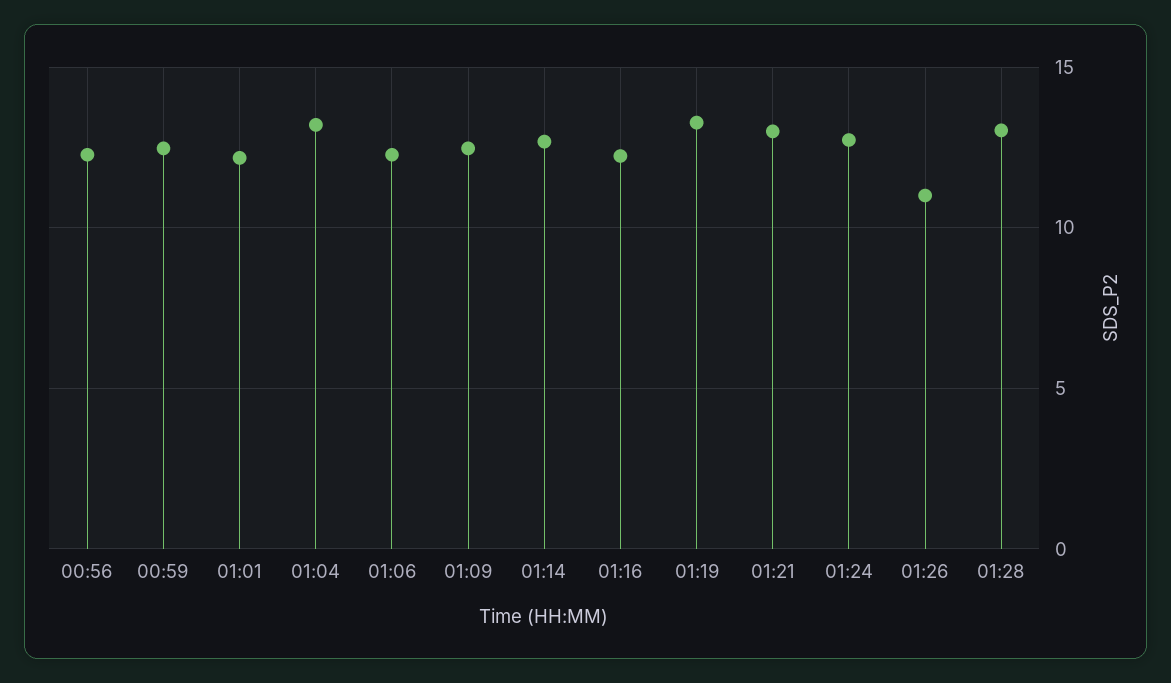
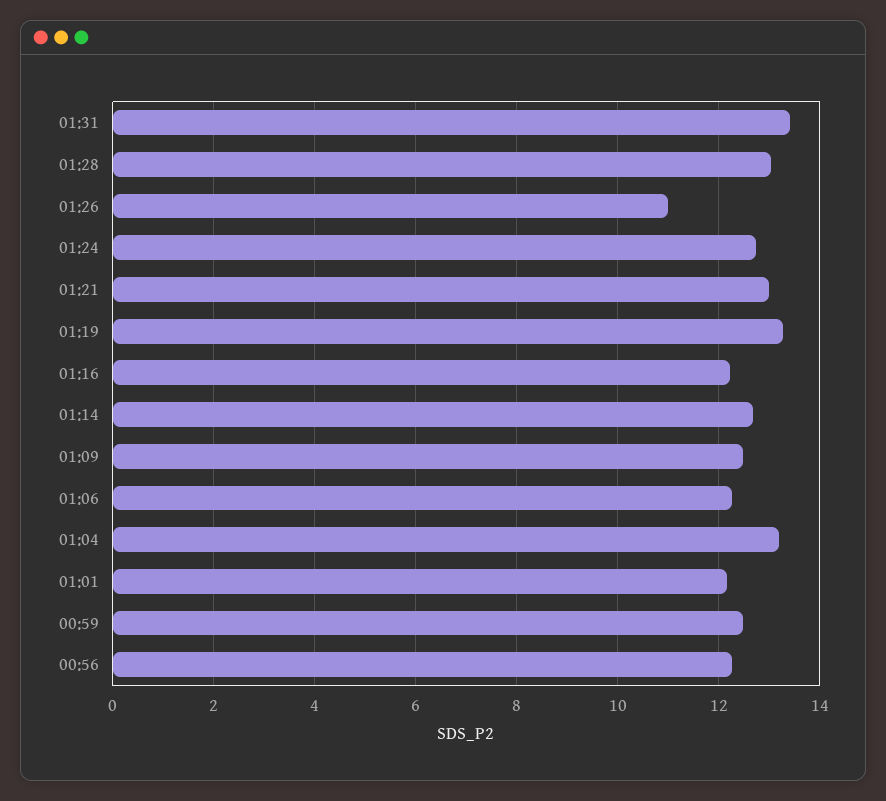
01:31: none -> 13.4

